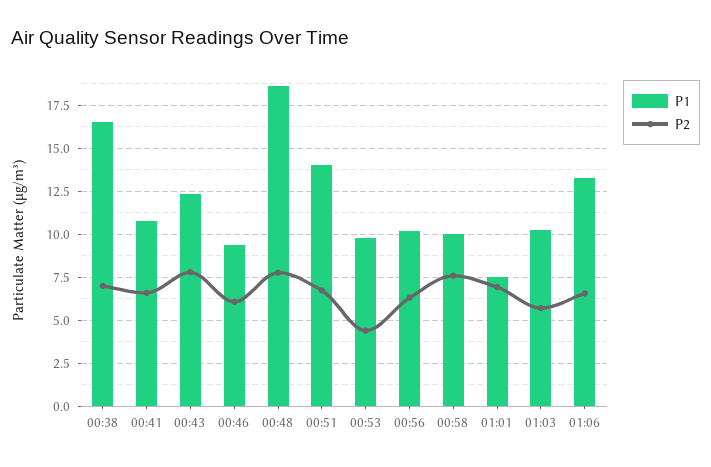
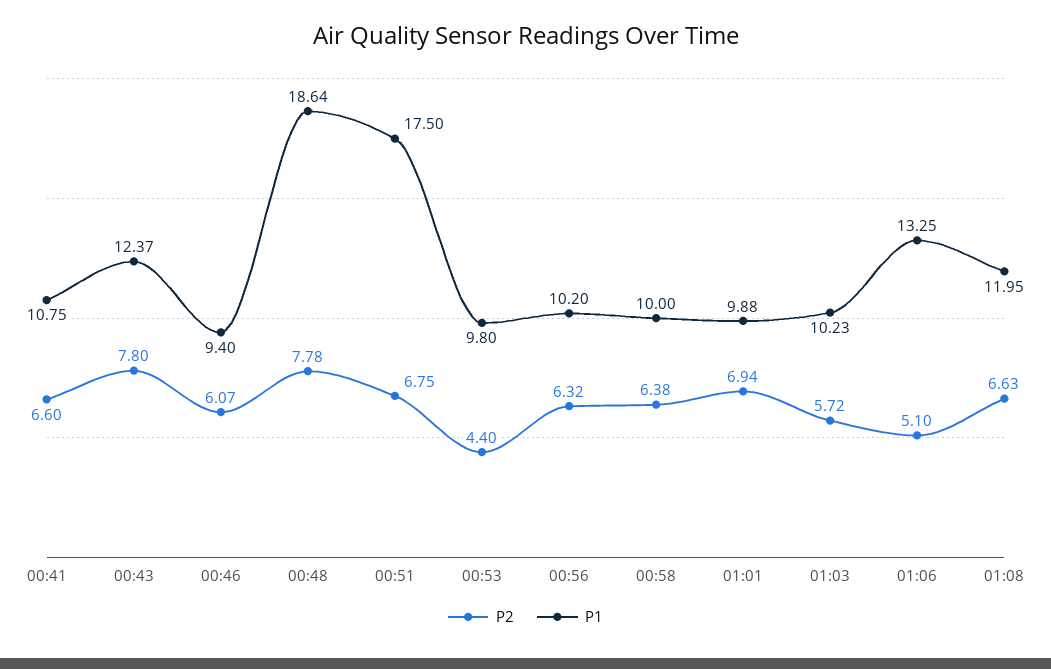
P1, 00:38: 16.5 -> none
P2, 00:38: 7 -> none
P1, 00:51: 14 -> 17.5
P2, 00:58: 7.5 -> 6.38
P1, 01:01: 7.5 -> 9.88
P2, 01:06: 6.5 -> 5.1
P2, 01:08: none -> 6.63
P1, 01:08: none -> 11.95

